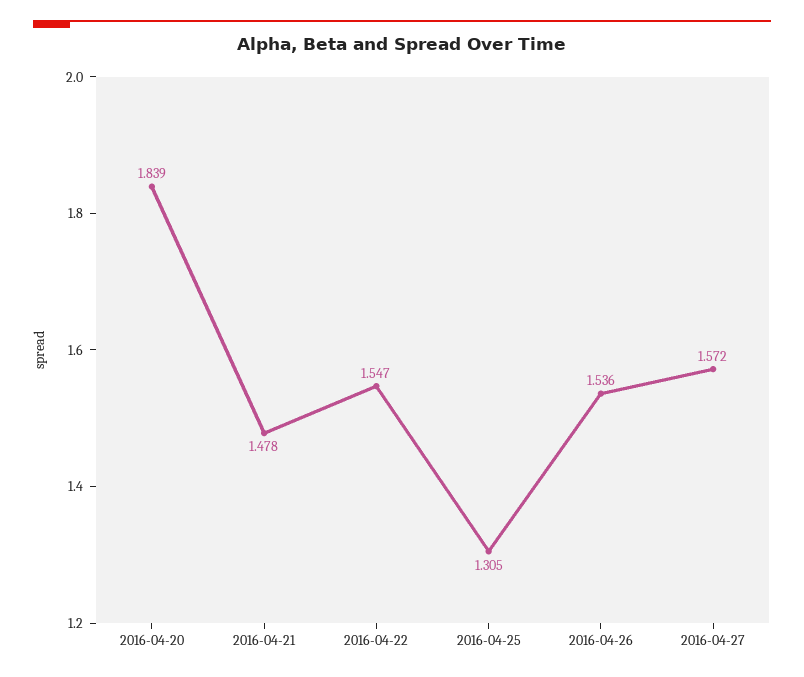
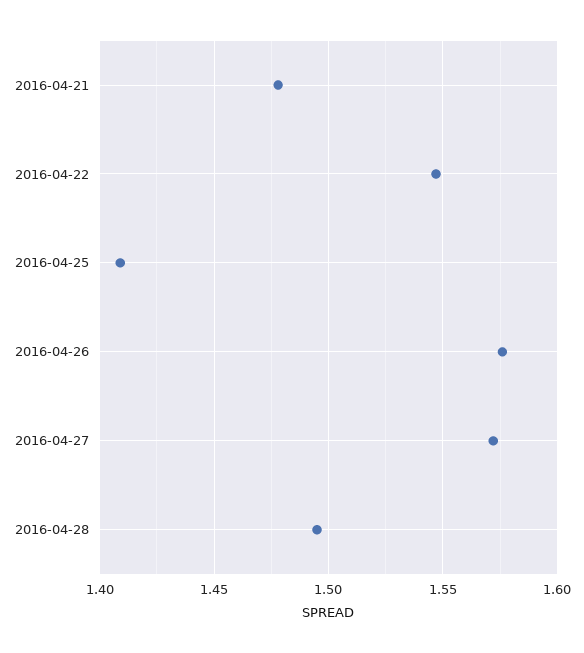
2016-04-20: 1.839 -> none
2016-04-25: 1.305 -> 1.41
2016-04-26: 1.536 -> 1.575
2016-04-28: none -> 1.495

